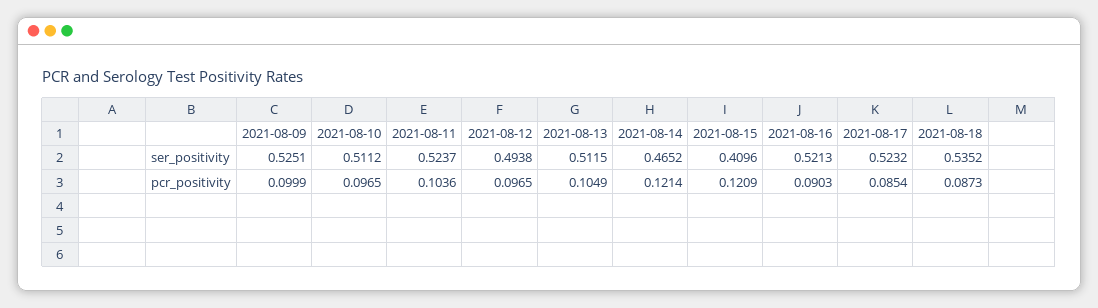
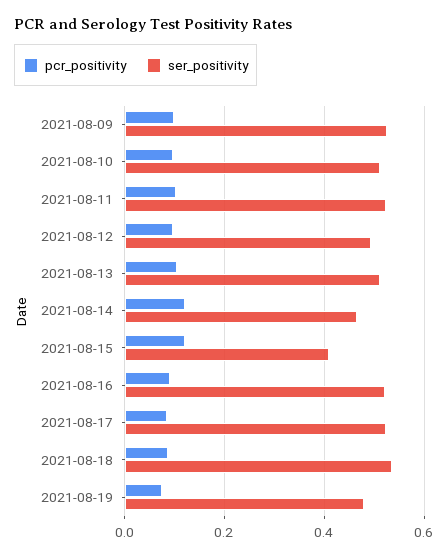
pcr_positivity, 2021-08-19: none -> 0.08
ser_positivity, 2021-08-19: none -> 0.48

